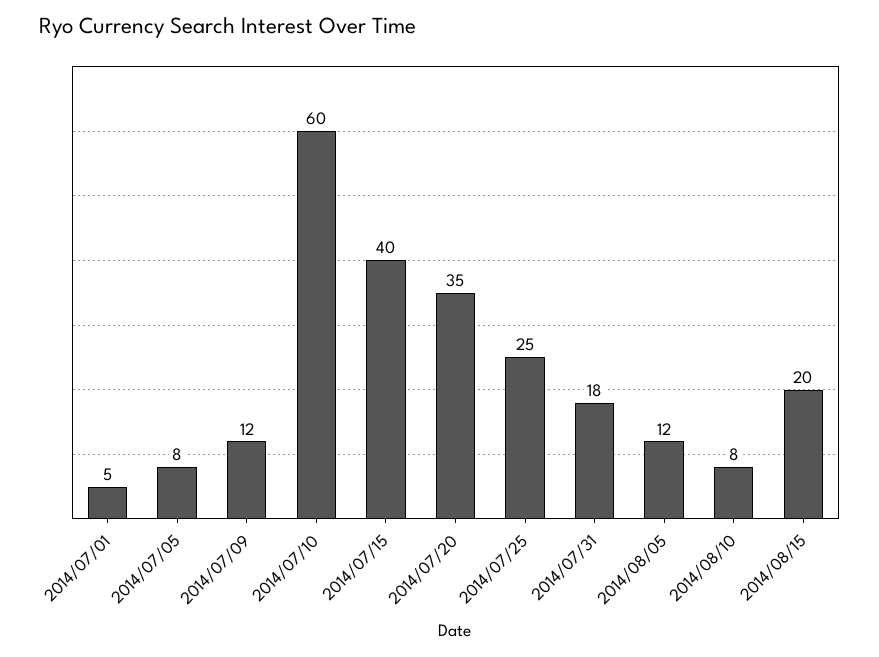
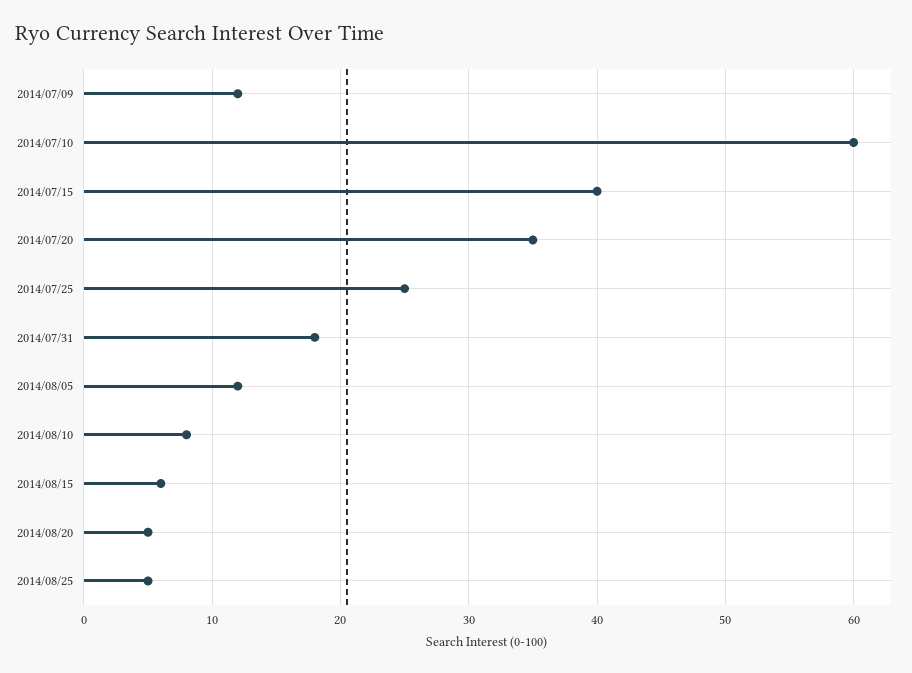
2014/07/01: 5 -> none
2014/07/05: 8 -> none
2014/08/15: 20 -> 6
2014/08/20: none -> 5
2014/08/25: none -> 5

